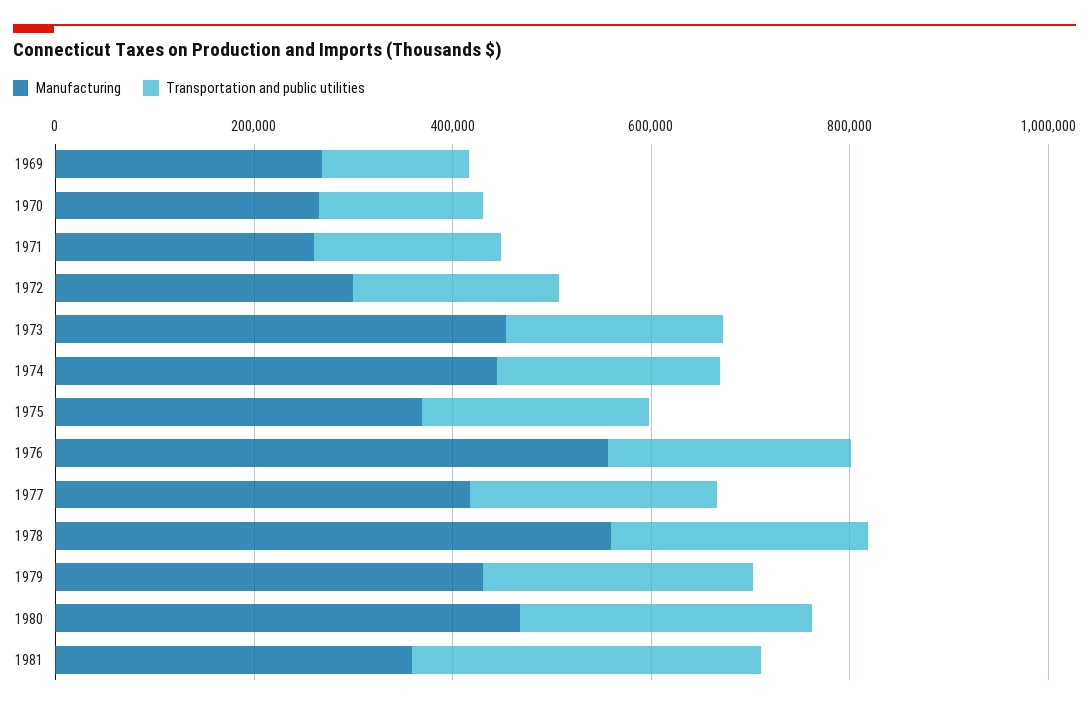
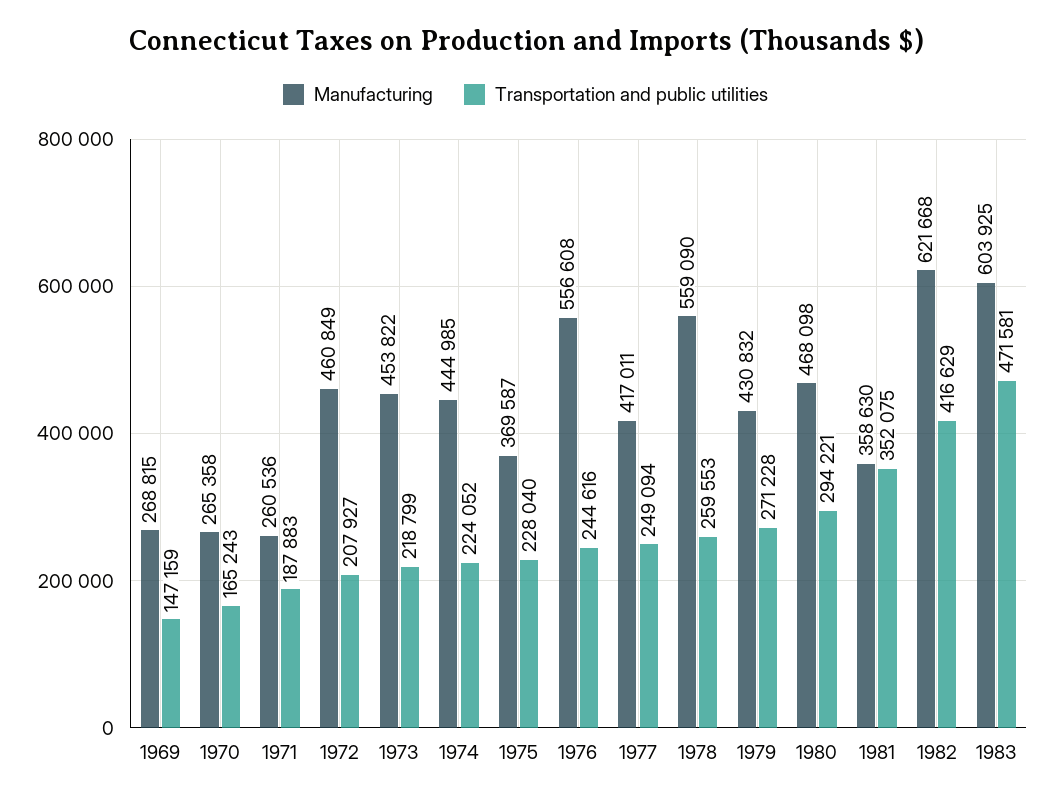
Manufacturing, 1972: 300000 -> 460849
Manufacturing, 1982: none -> 621668
Transportation and public utilities, 1982: none -> 416629
Manufacturing, 1983: none -> 603925
Transportation and public utilities, 1983: none -> 471581

